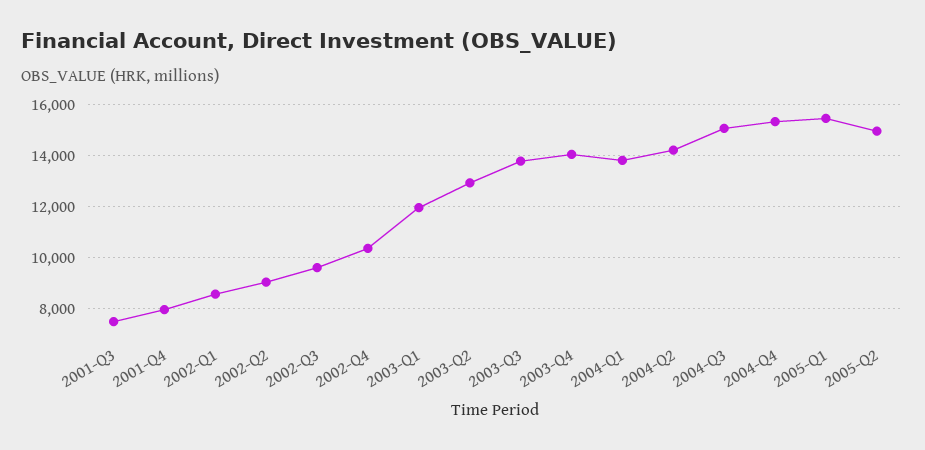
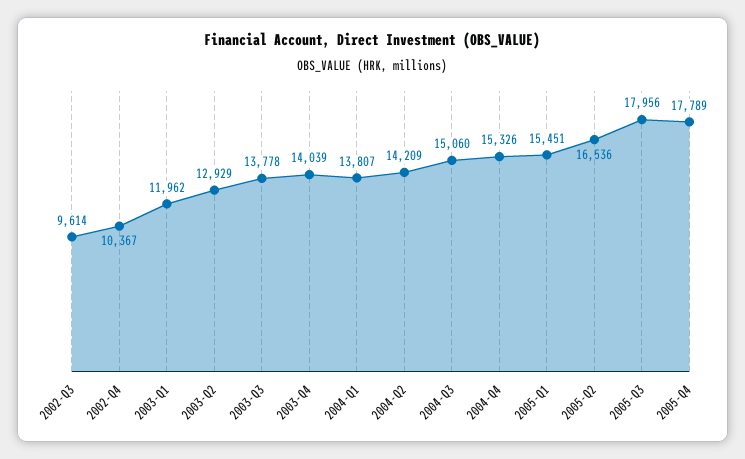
2001-Q3: 7500 -> none
2001-Q4: 8000 -> none
2002-Q1: 8500 -> none
2002-Q2: 9000 -> none
2005-Q2: 15000 -> 16536
2005-Q3: none -> 17956
2005-Q4: none -> 17789

